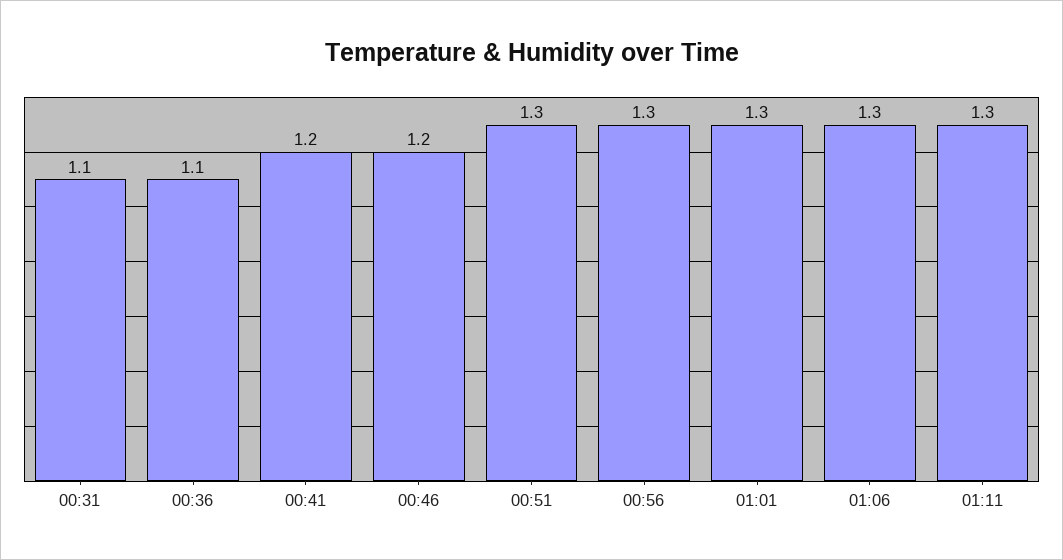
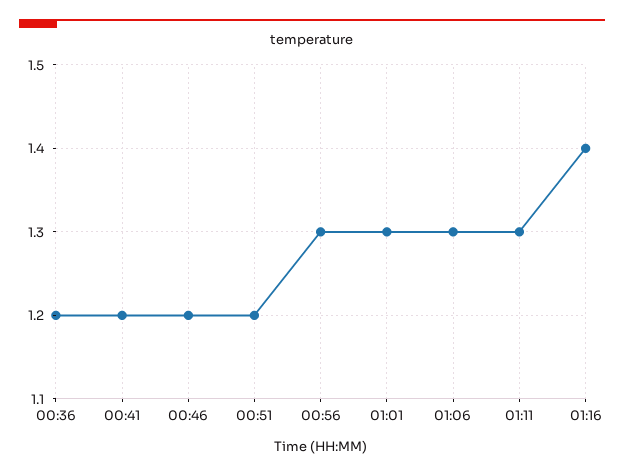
00:31: 1.1 -> none
00:36: 1.1 -> 1.2
00:51: 1.3 -> 1.2
01:16: none -> 1.4

